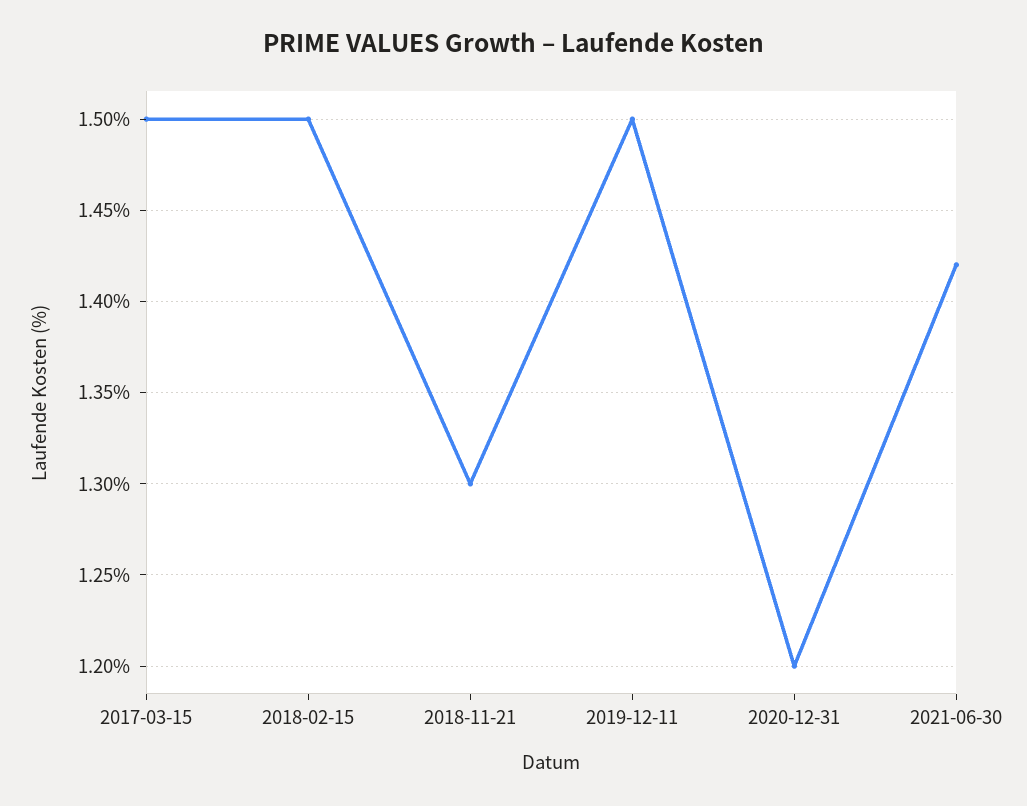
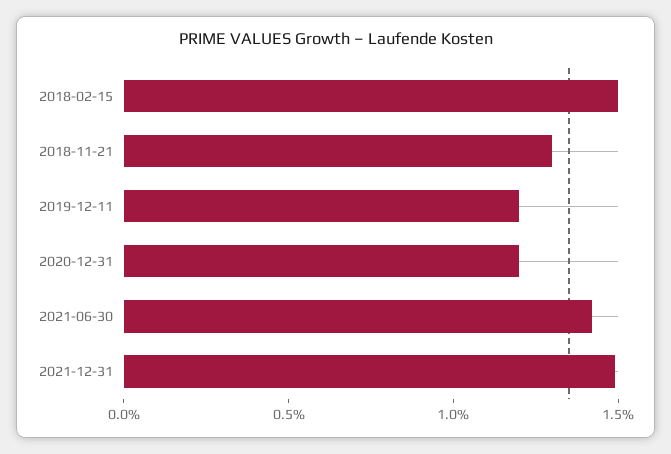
2017-03-15: 1.5 -> none
2019-12-11: 1.5 -> 1.2
2021-12-31: none -> 1.5

